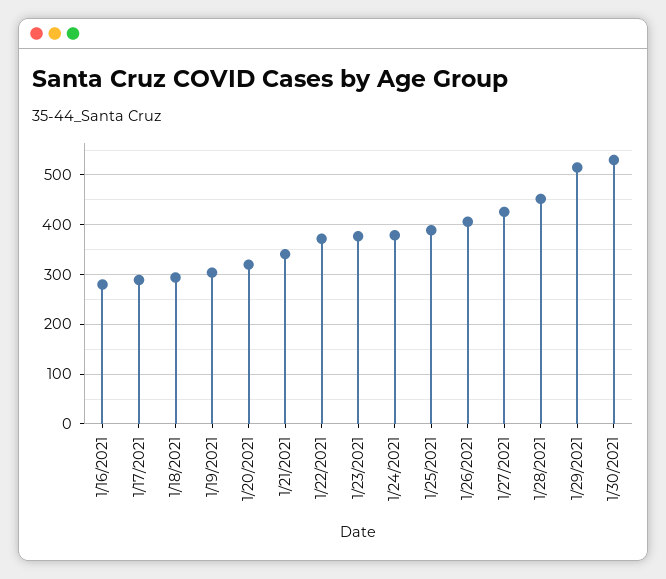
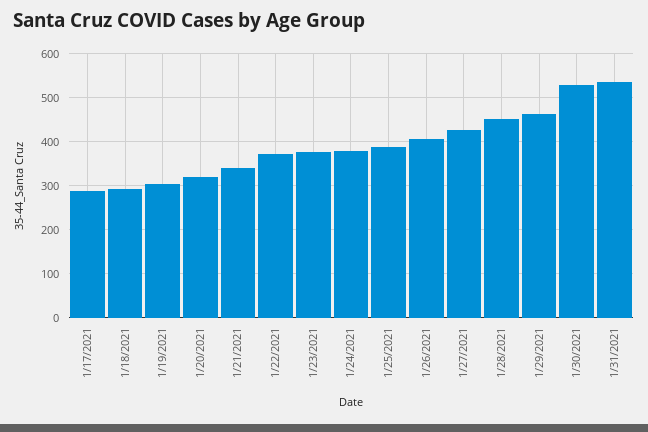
1/16/2021: 280 -> none
1/29/2021: 520 -> 460
1/31/2021: none -> 540

